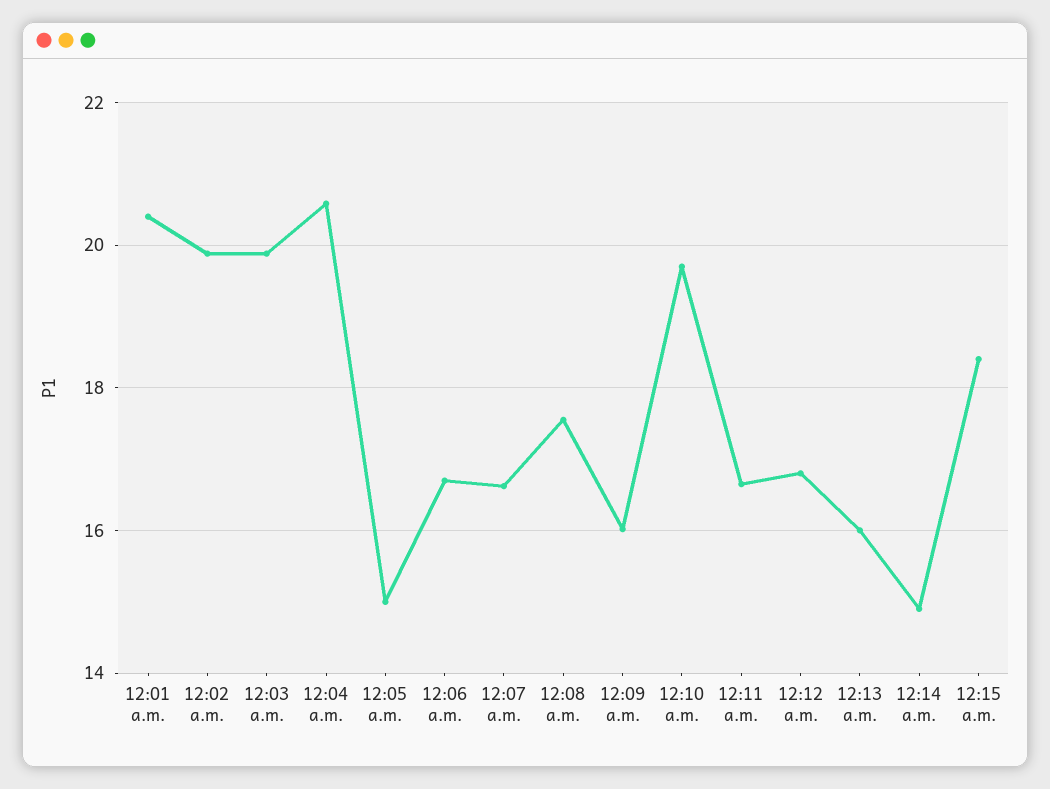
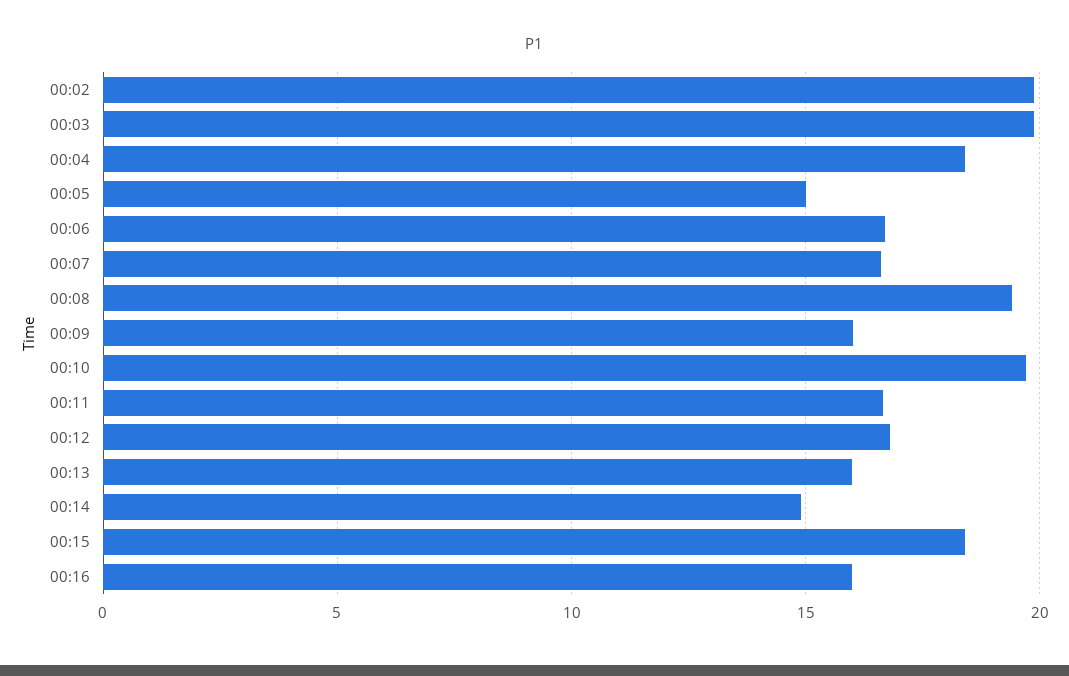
12:01 a.m.: 20.4 -> none
12:04 a.m.: 20.6 -> 18.5
12:08 a.m.: 17.6 -> 19.5
00:16: none -> 16

